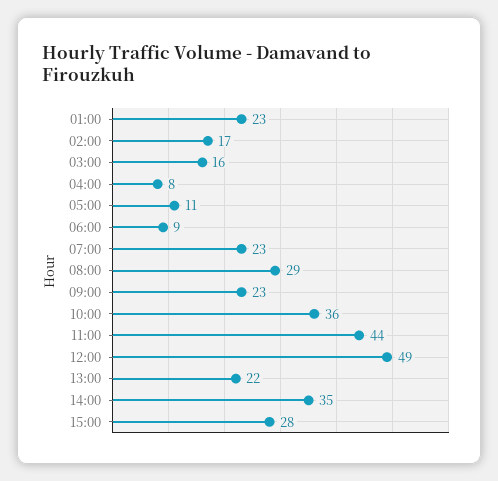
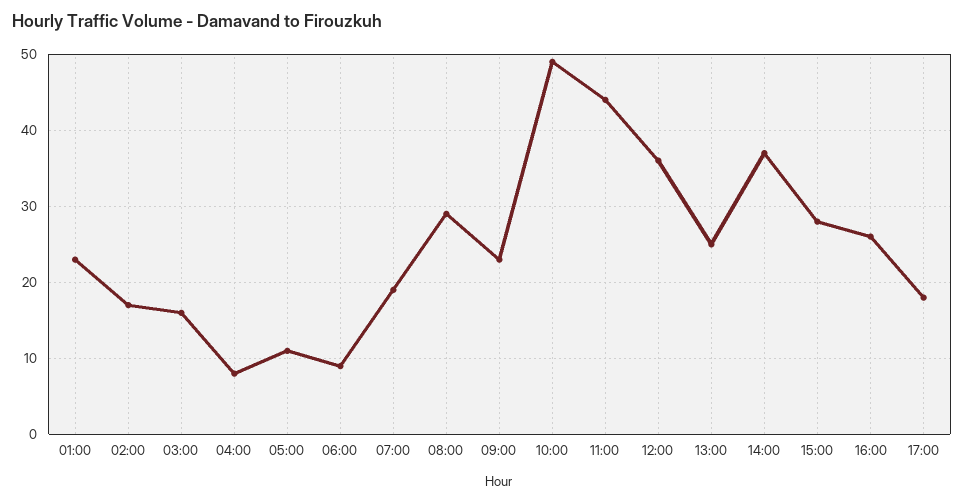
07:00: 23 -> 19
10:00: 36 -> 49
12:00: 49 -> 36
13:00: 22 -> 25
14:00: 35 -> 37
16:00: none -> 26
17:00: none -> 18

